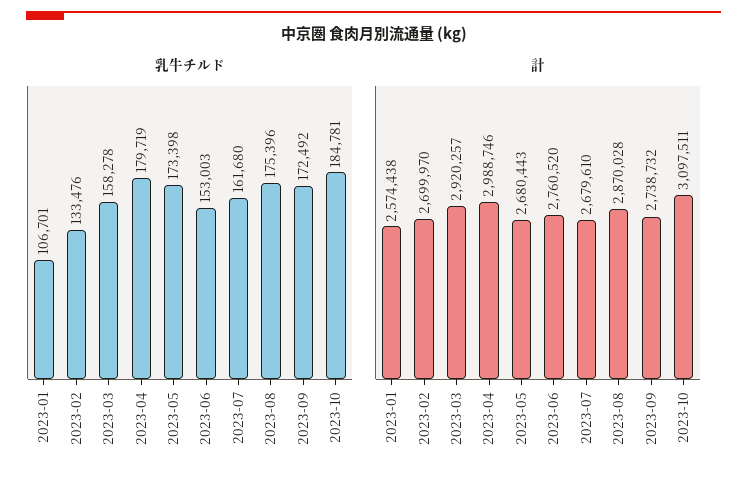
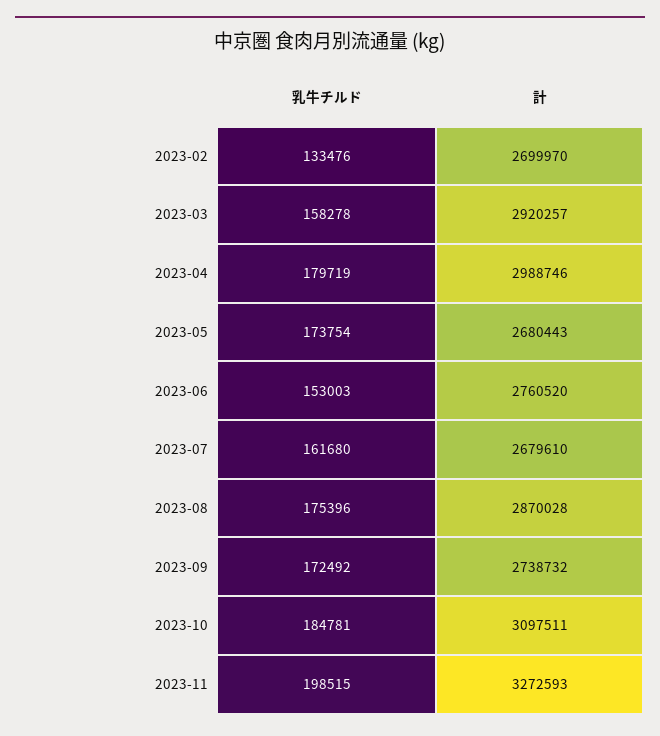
乳牛チルド, 2023-01: 106701 -> none
乳牛チルド, 2023-05: 173398 -> 173754
計, 2023-01: 2574438 -> none
乳牛チルド, 2023-11: none -> 198515
計, 2023-11: none -> 3272593

